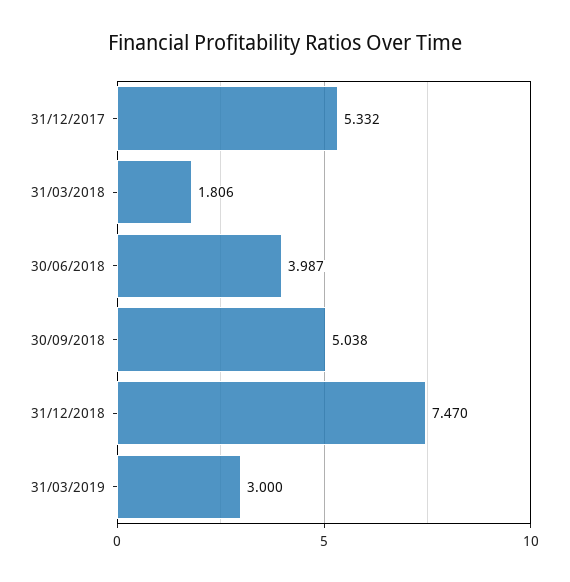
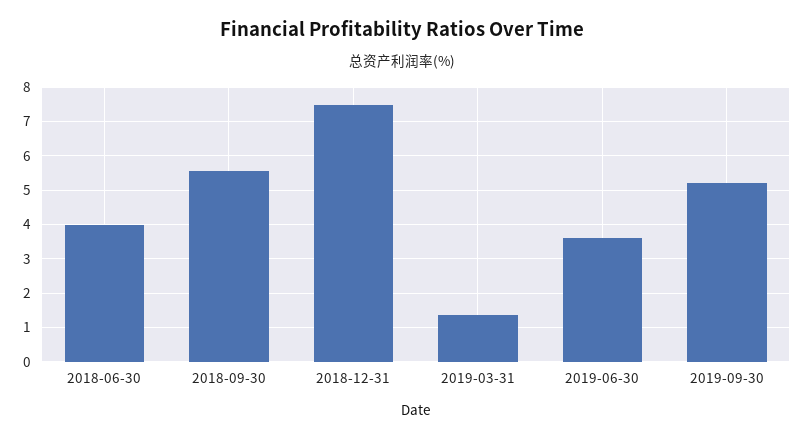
31/12/2017: 5.332 -> none
31/03/2018: 1.806 -> none
30/09/2018: 5.038 -> 5.6
31/03/2019: 3 -> 1.4
2019-06-30: none -> 3.6
2019-09-30: none -> 5.2

